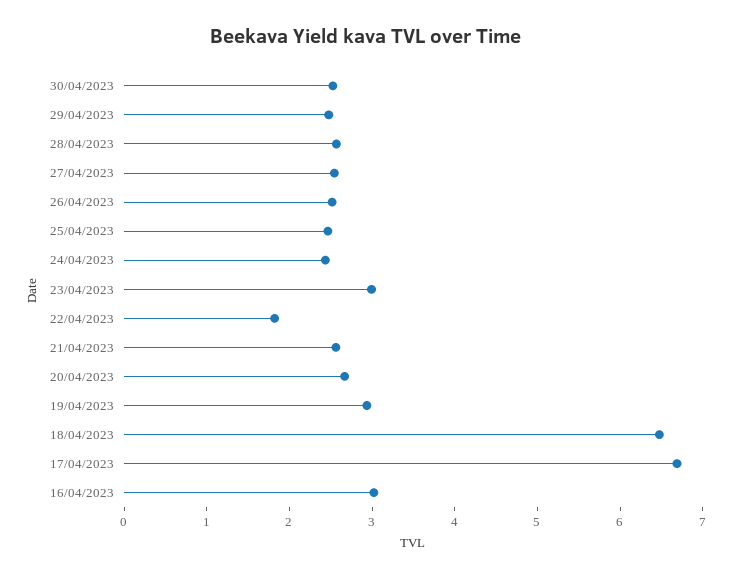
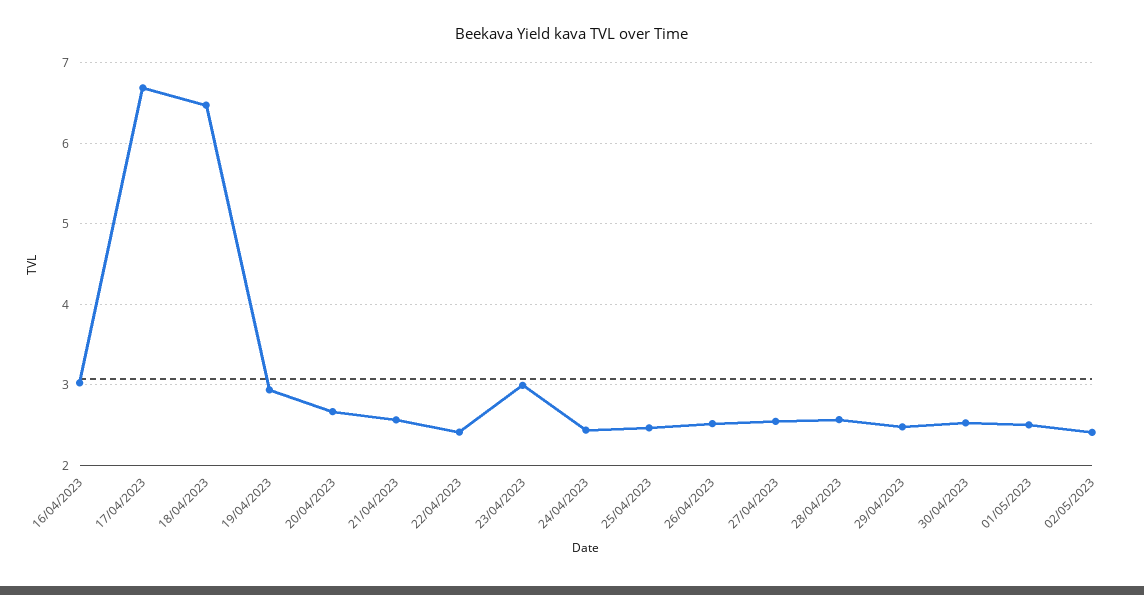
22/04/2023: 1.8 -> 2.4
01/05/2023: none -> 2.5
02/05/2023: none -> 2.4

